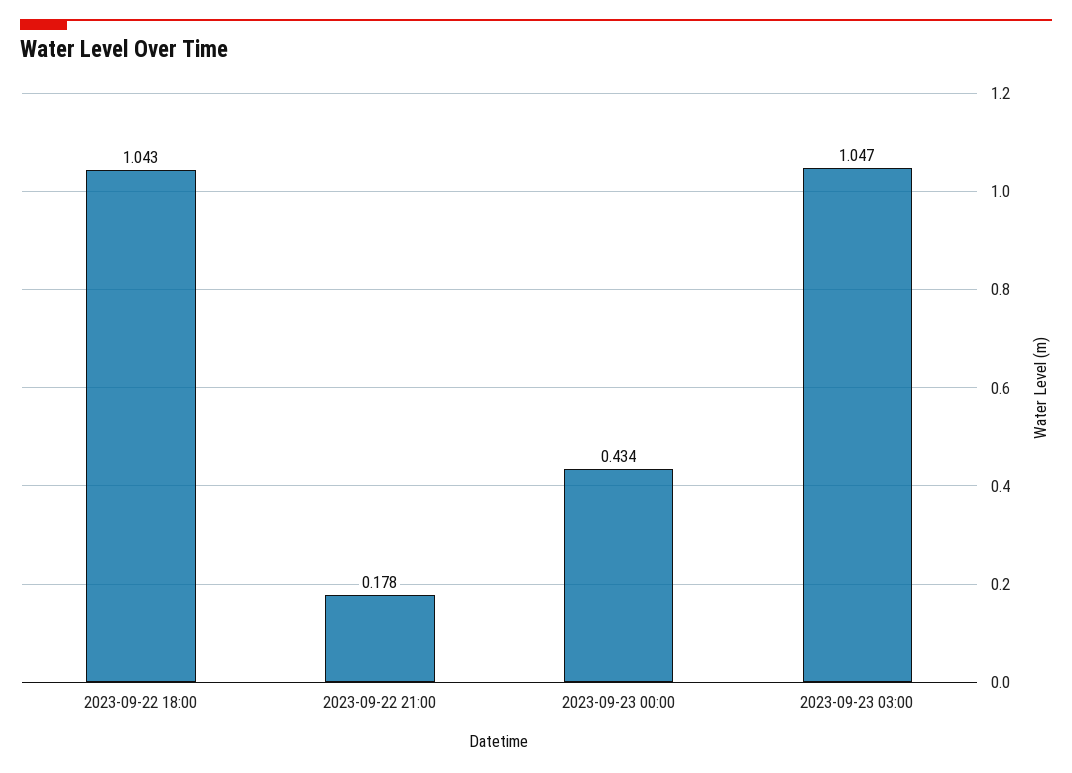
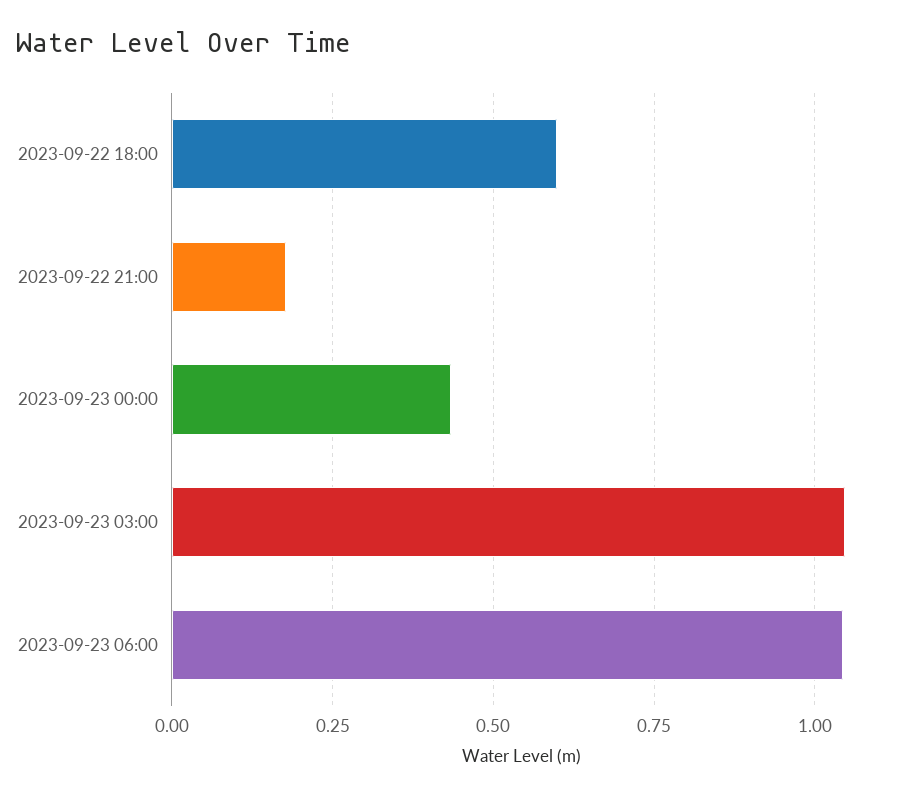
2023-09-22 18:00: 1.043 -> 0.6
2023-09-23 06:00: none -> 1.05

